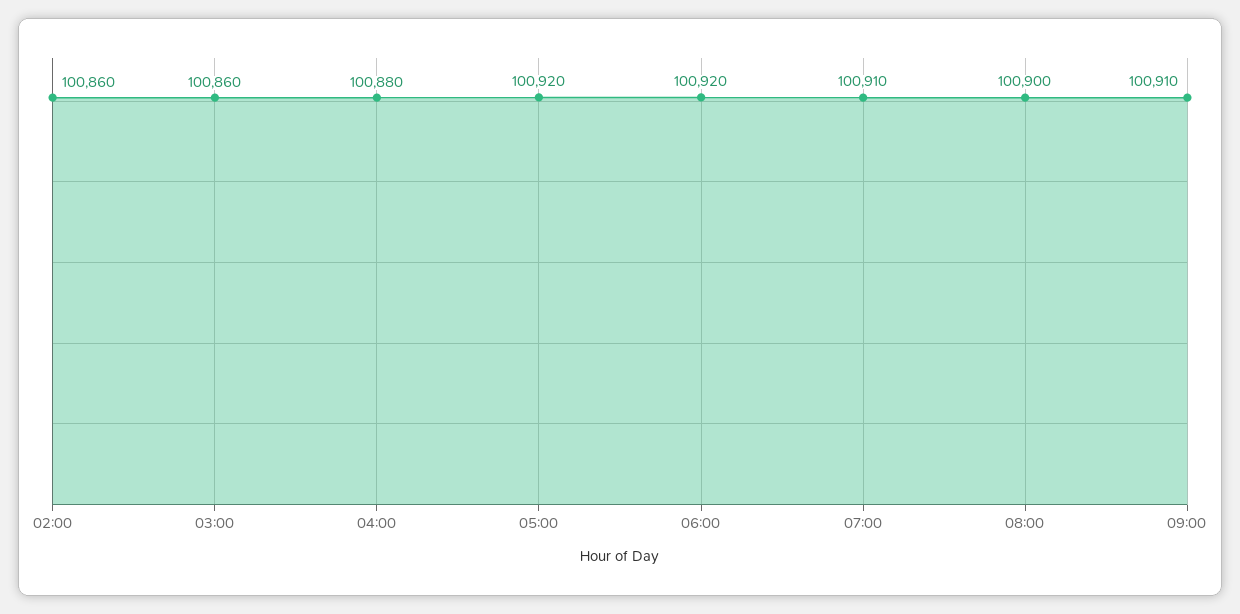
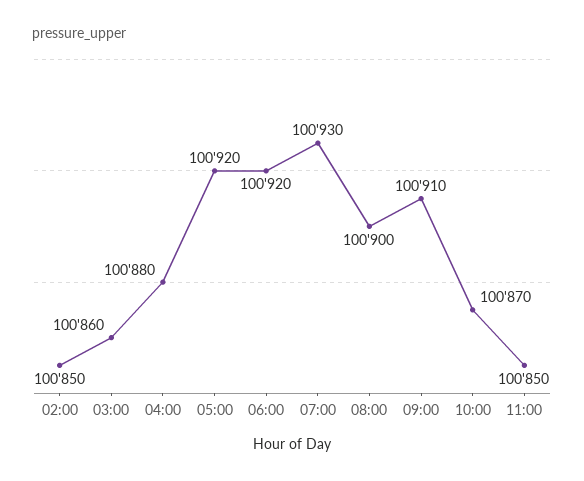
02:00: 100860 -> 100850
07:00: 100910 -> 100930
10:00: none -> 100870
11:00: none -> 100850

